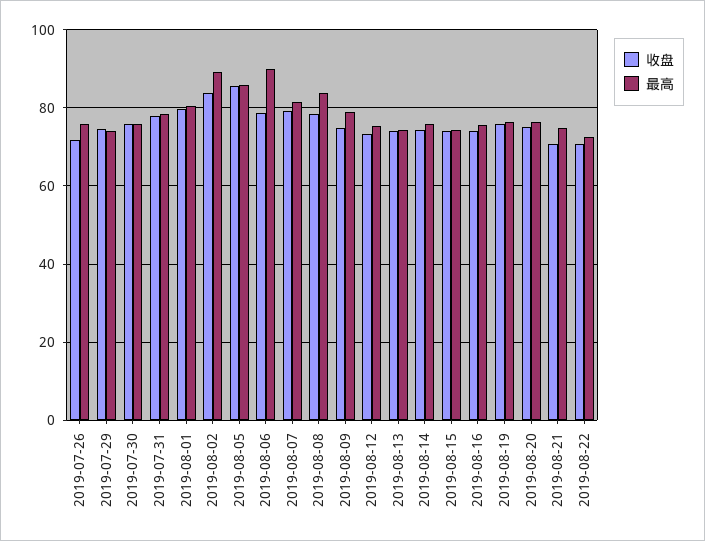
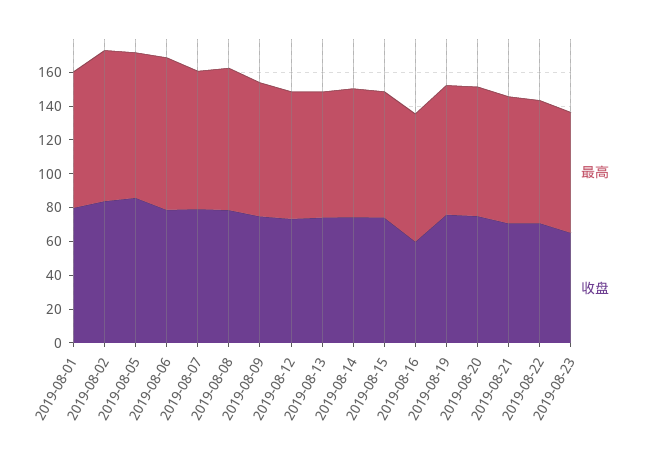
收盘, 2019-07-26: 72 -> none
最高, 2019-07-26: 76 -> none
收盘, 2019-07-29: 74 -> none
最高, 2019-07-29: 74 -> none
收盘, 2019-07-30: 76 -> none
最高, 2019-07-30: 76 -> none
收盘, 2019-07-31: 78 -> none
最高, 2019-07-31: 78 -> none
收盘, 2019-08-16: 74 -> 60
最高, 2019-08-23: none -> 70
收盘, 2019-08-23: none -> 65

